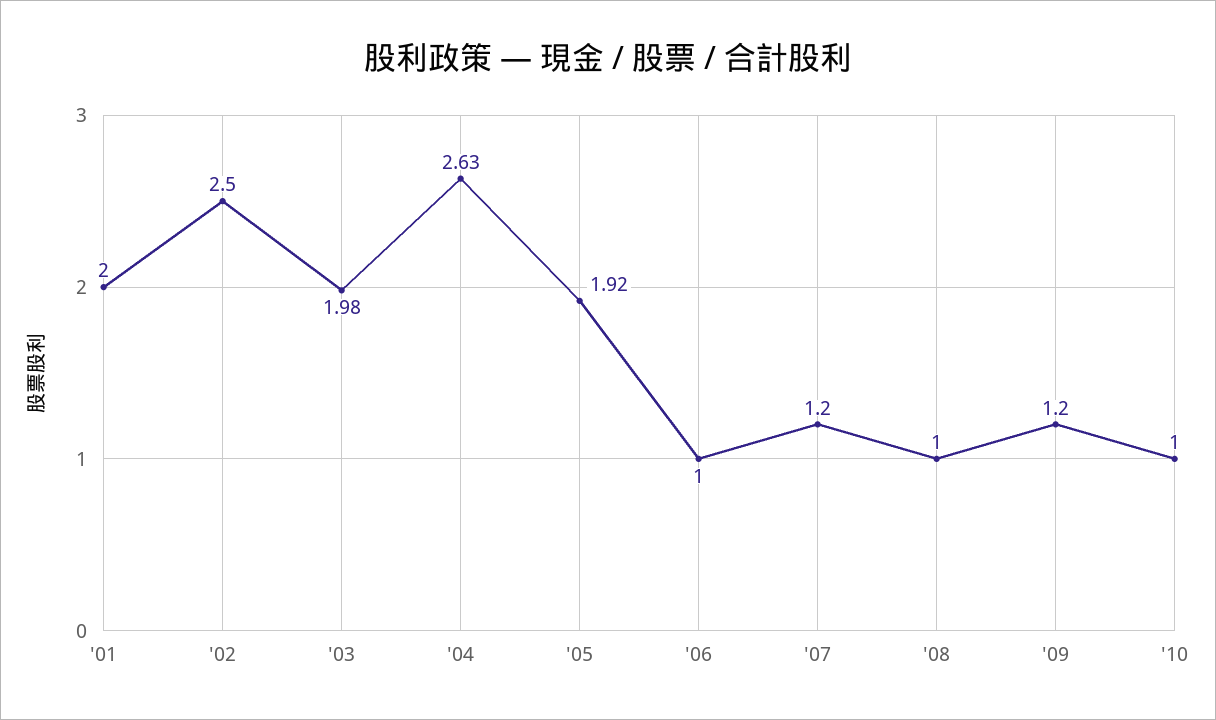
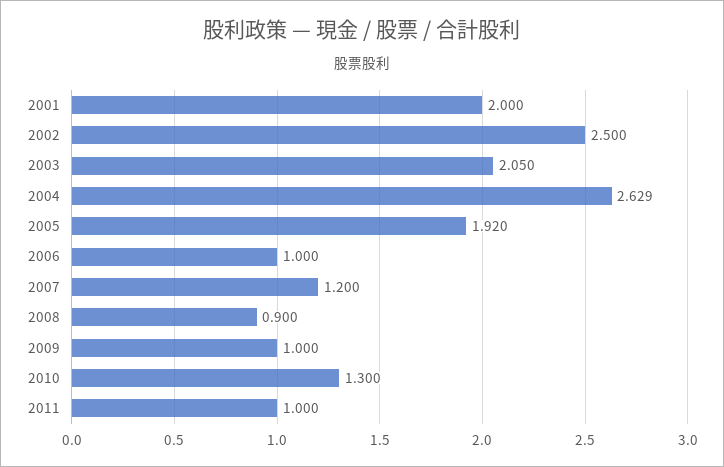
'03: 1.98 -> 2.05
'08: 1 -> 0.9
'09: 1.2 -> 1
'10: 1 -> 1.3
2011: none -> 1

